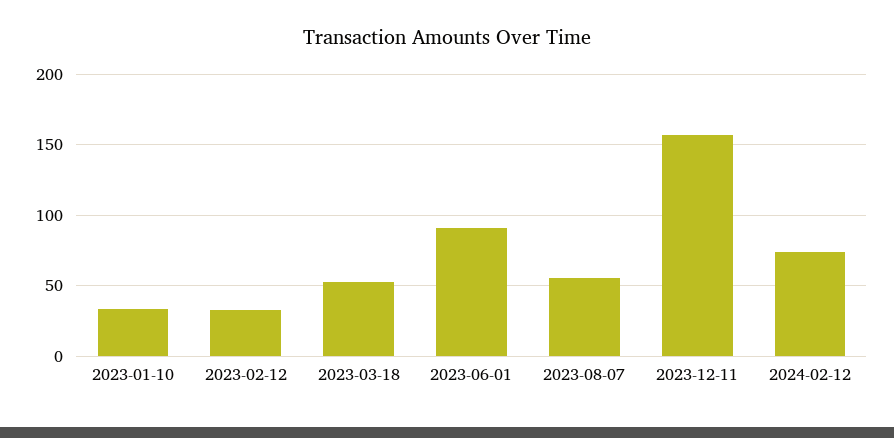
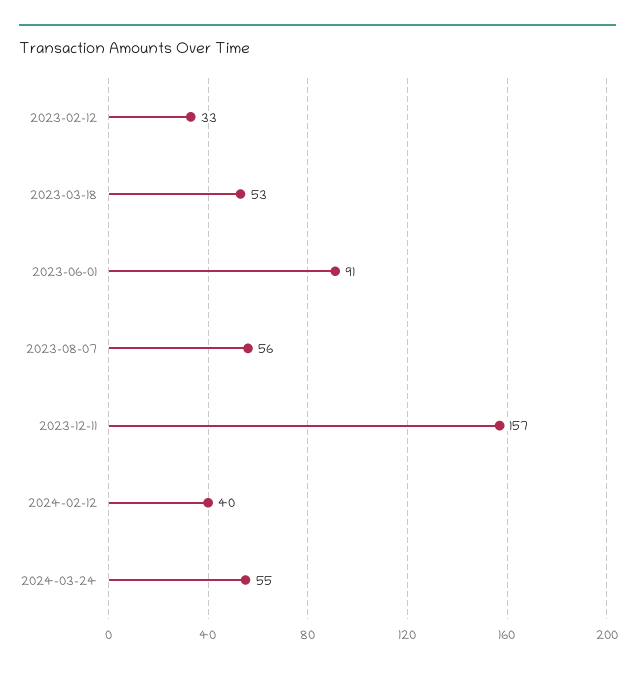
2023-01-10: 35 -> none
2024-02-12: 75 -> 40
2024-03-24: none -> 55

